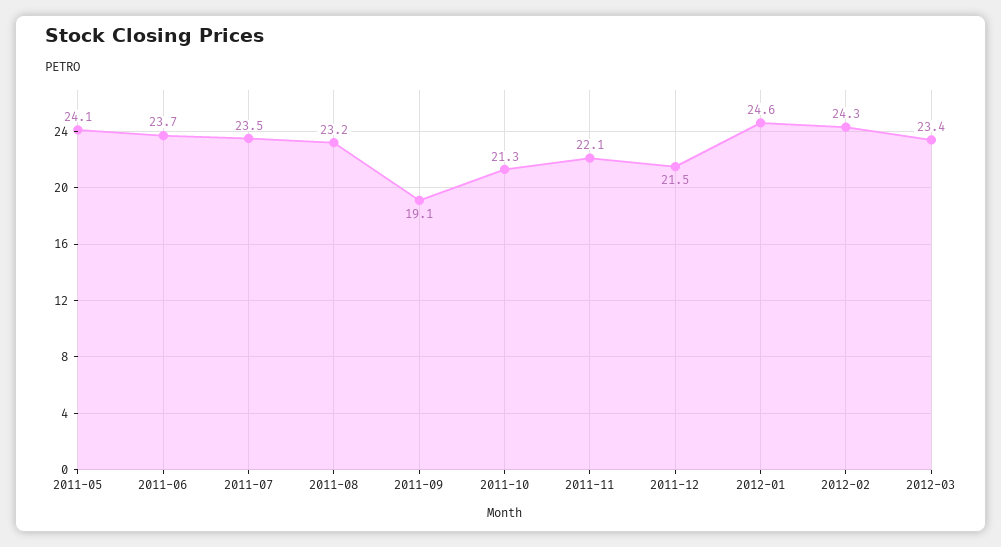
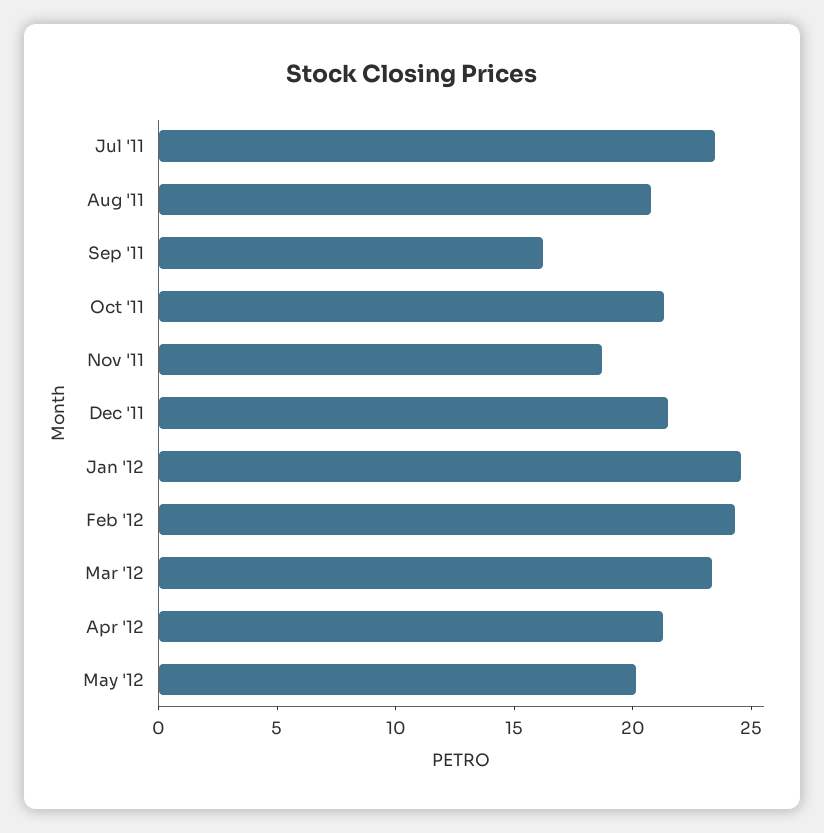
2011-05: 24.1 -> none
2011-06: 23.7 -> none
2011-08: 23.2 -> 21
2011-09: 19.1 -> 16
2011-11: 22.1 -> 19
Apr '12: none -> 21
May '12: none -> 20

